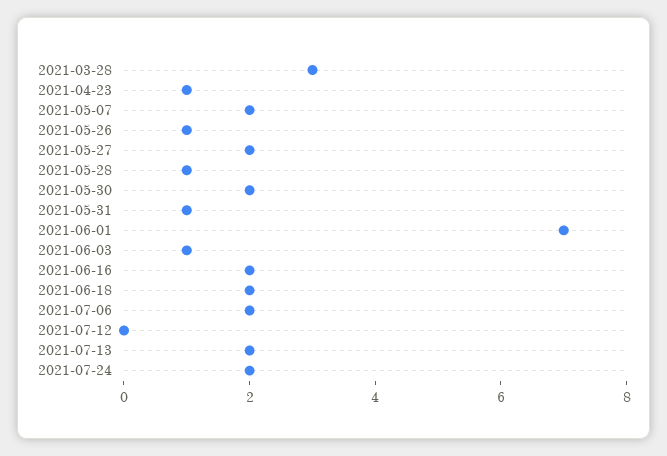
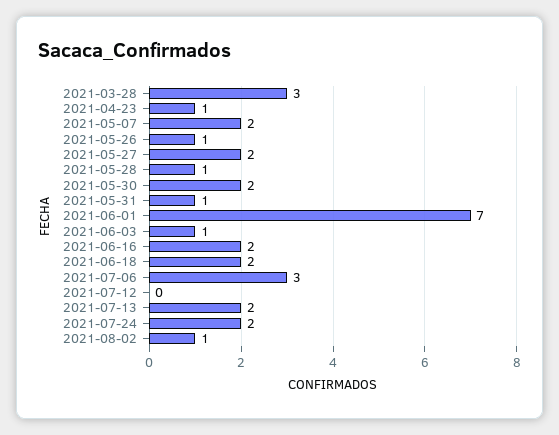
2021-07-06: 2 -> 3
2021-08-02: none -> 1

